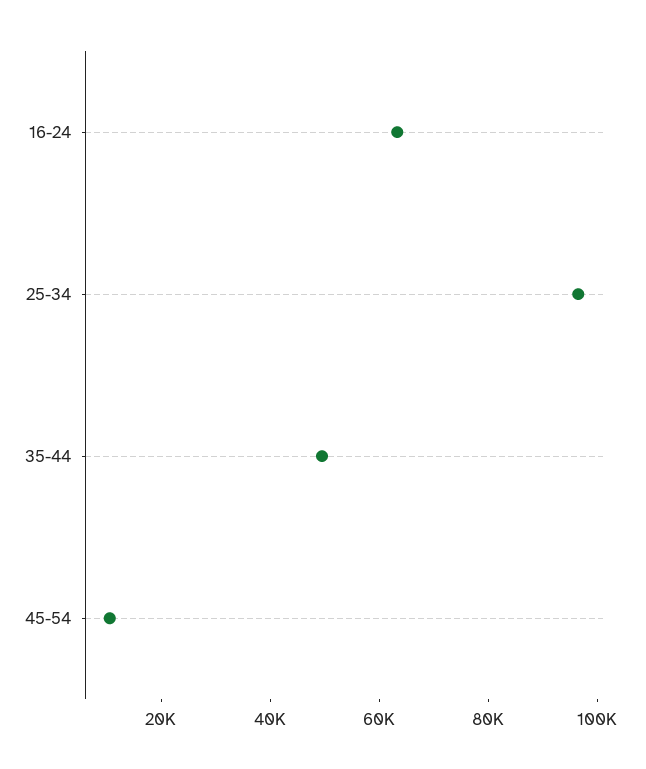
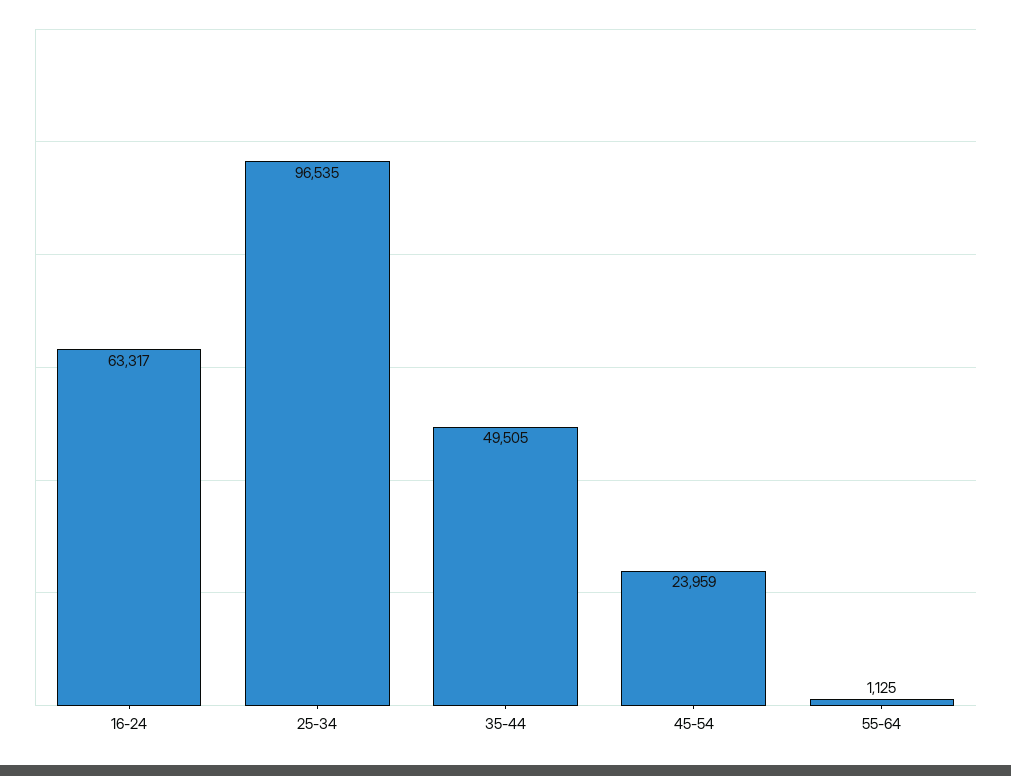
45-54: 10000 -> 23959
55-64: none -> 1125

